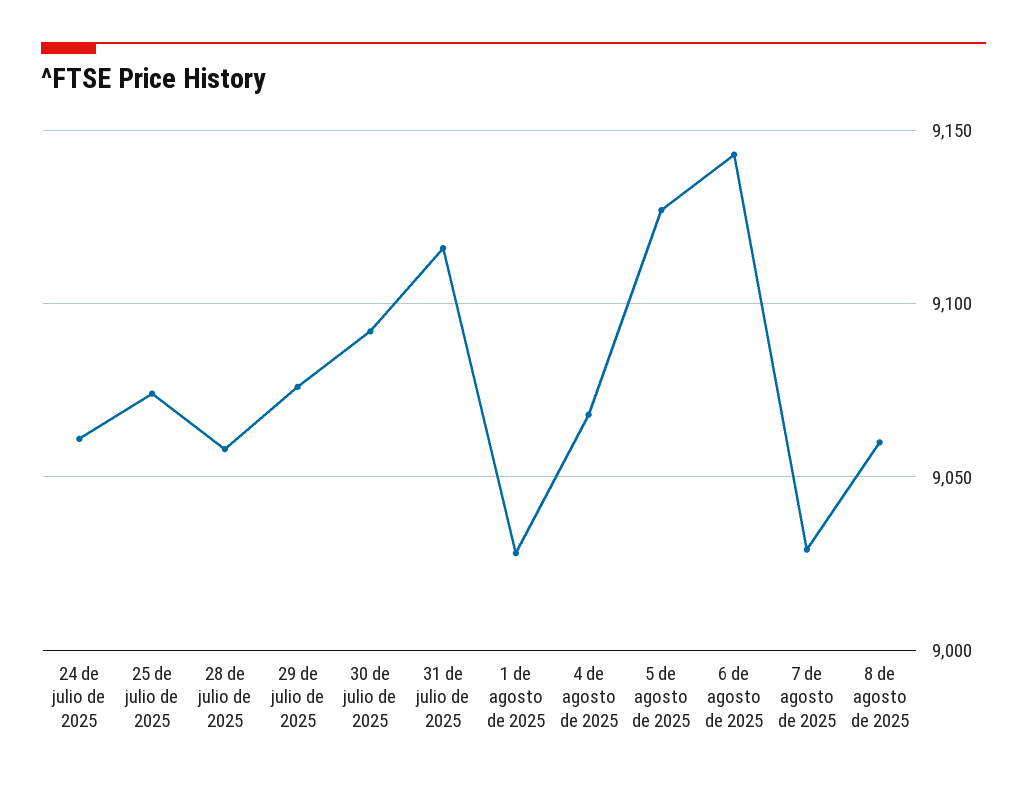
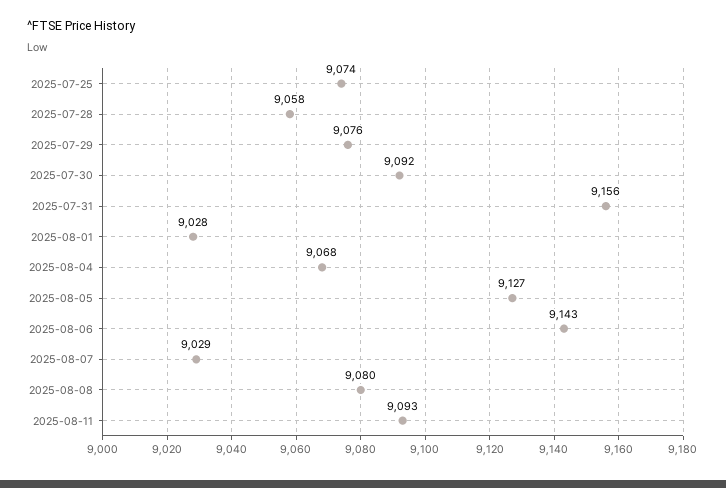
24 de julio de 2025: 9060 -> none
31 de julio de 2025: 9115 -> 9156
8 de agosto de 2025: 9060 -> 9080
2025-08-11: none -> 9093

